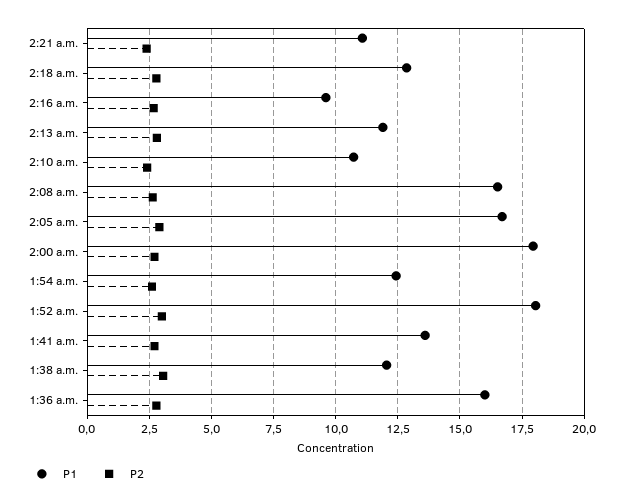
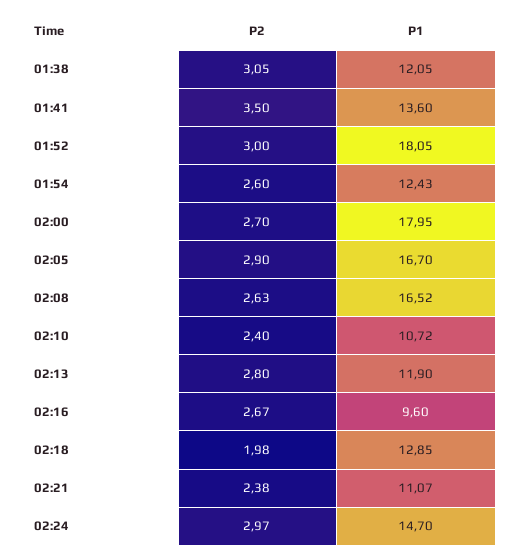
P2, 2:18 a.m.: 2.75 -> 1.98
P2, 1:41 a.m.: 2.75 -> 3.5
P1, 1:36 a.m.: 16 -> none
P2, 1:36 a.m.: 2.75 -> none
P2, 02:24: none -> 2.97
P1, 02:24: none -> 14.7

